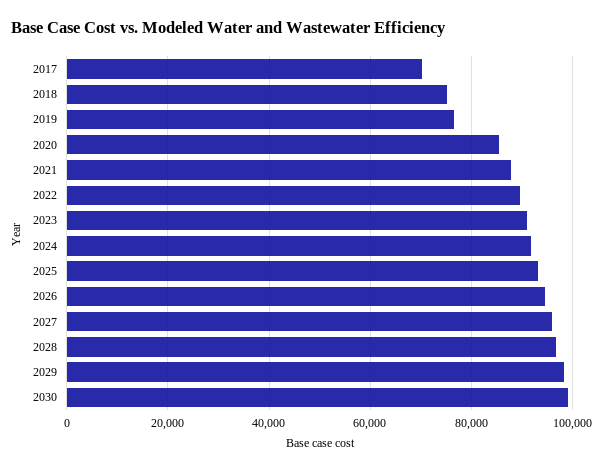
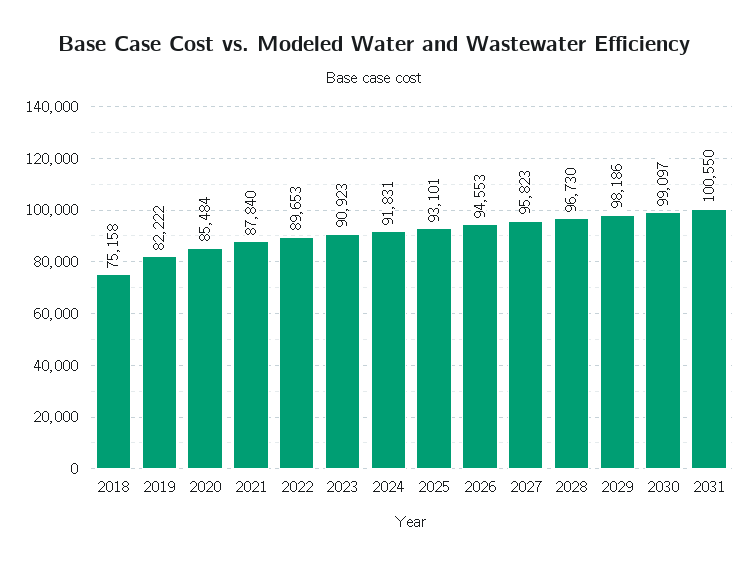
2017: 70000 -> none
2019: 76000 -> 82222
2031: none -> 100550

